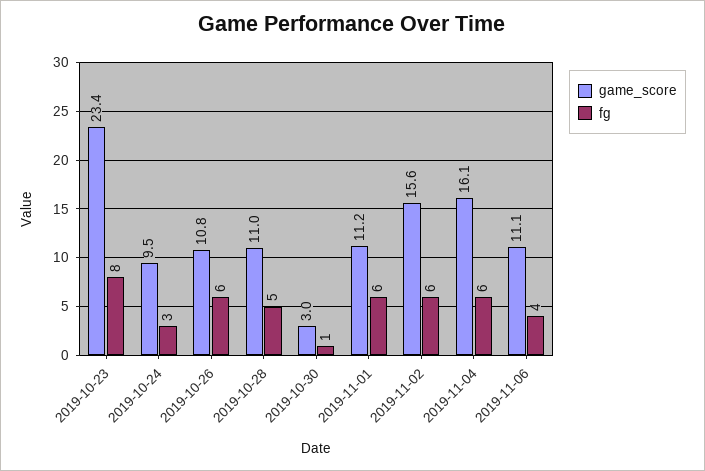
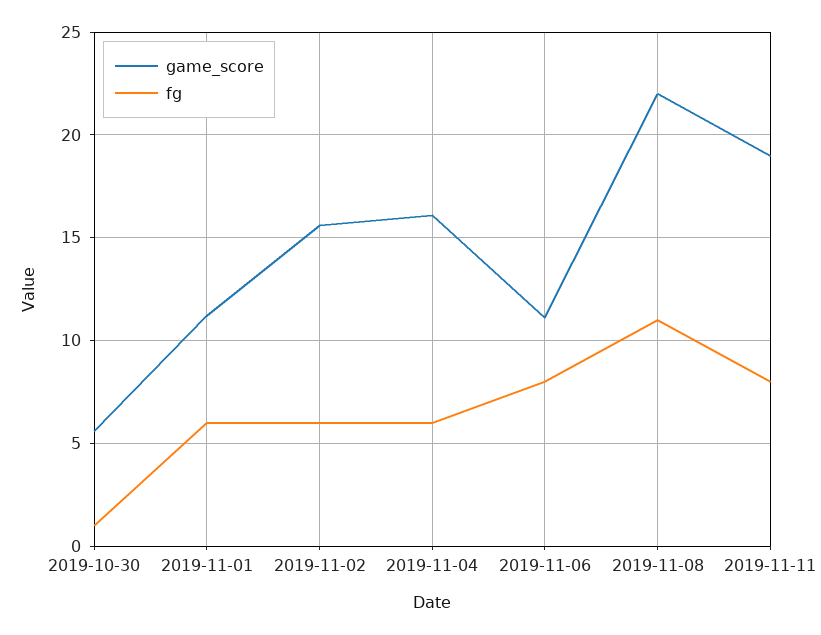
game_score, 2019-10-23: 23.4 -> none
fg, 2019-10-23: 8 -> none
game_score, 2019-10-24: 9.5 -> none
fg, 2019-10-24: 3 -> none
game_score, 2019-10-26: 10.8 -> none
fg, 2019-10-26: 6 -> none
game_score, 2019-10-28: 11 -> none
fg, 2019-10-28: 5 -> none
game_score, 2019-10-30: 3 -> 5.5
fg, 2019-11-06: 4 -> 8
game_score, 2019-11-08: none -> 22
fg, 2019-11-08: none -> 11
game_score, 2019-11-11: none -> 19
fg, 2019-11-11: none -> 8

